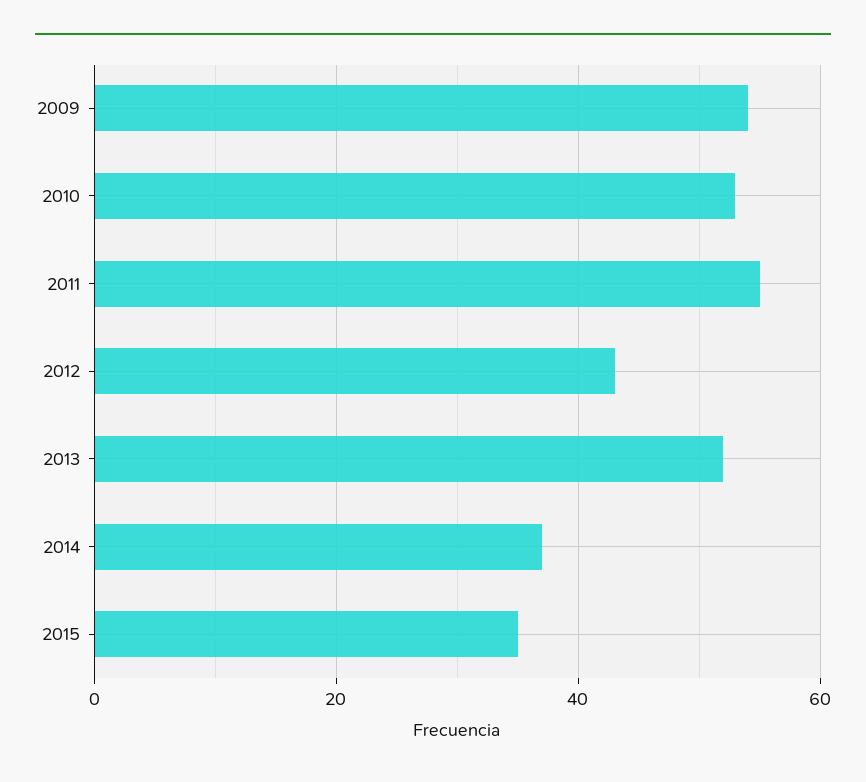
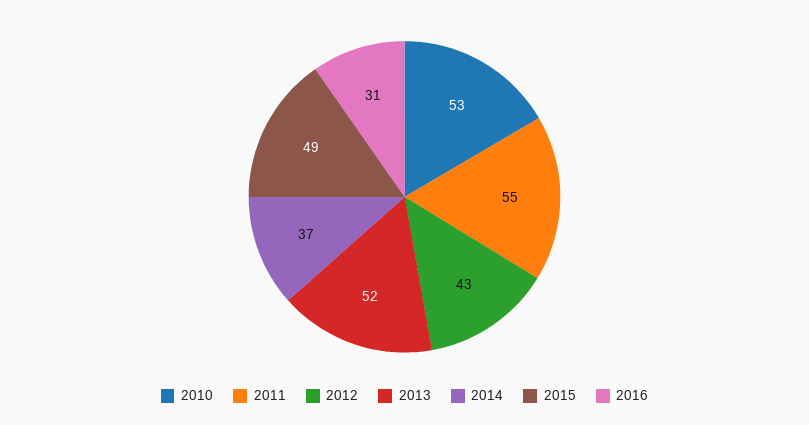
2009: 55 -> none
2015: 35 -> 49
2016: none -> 31

